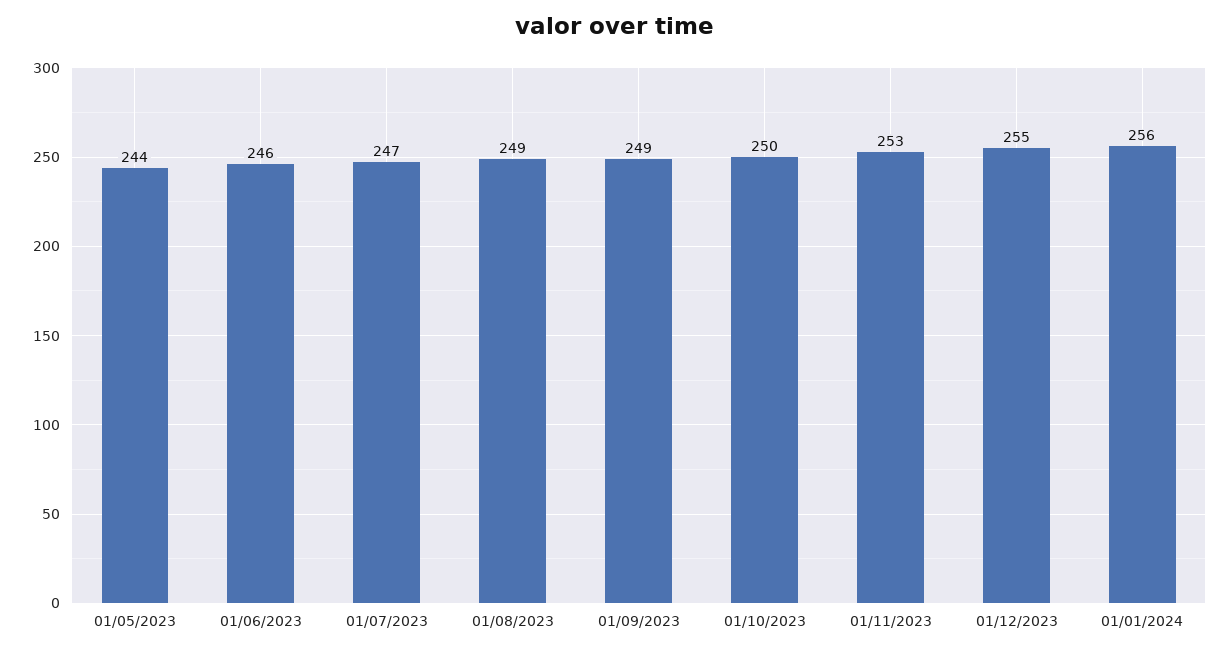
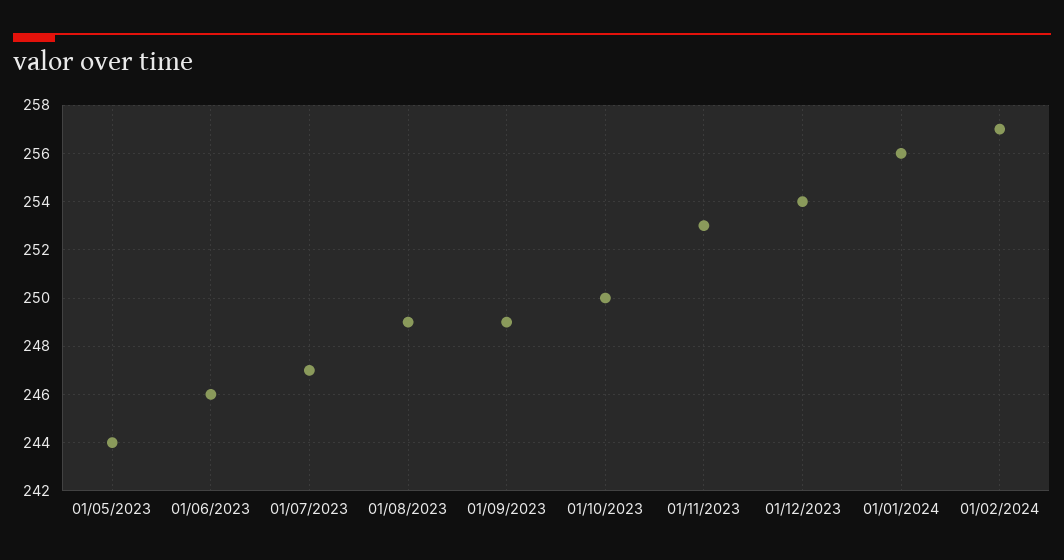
01/12/2023: 255 -> 254
01/02/2024: none -> 257

